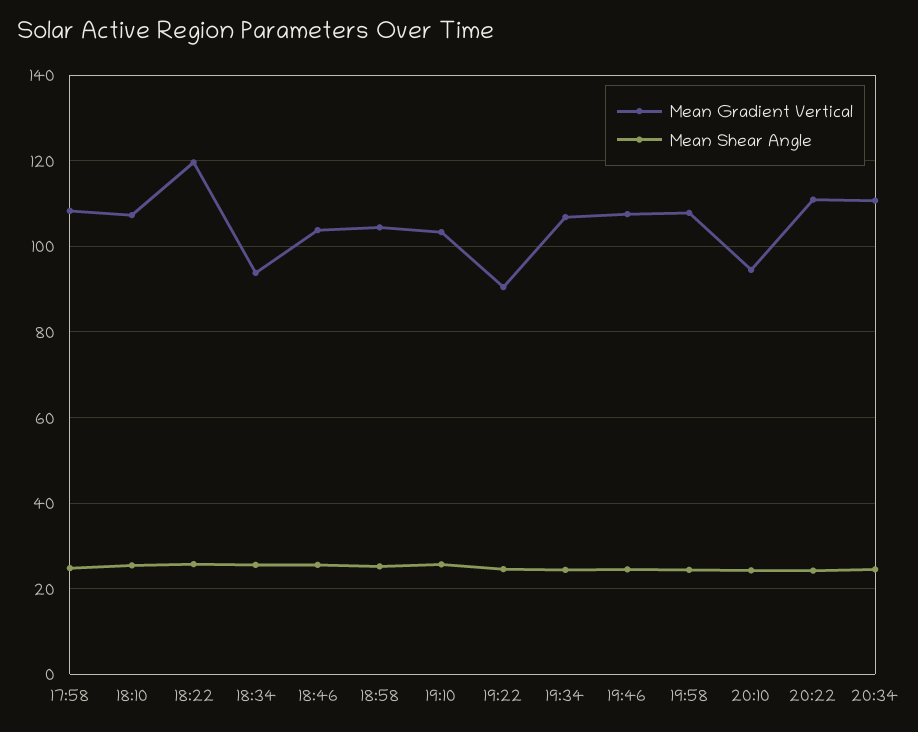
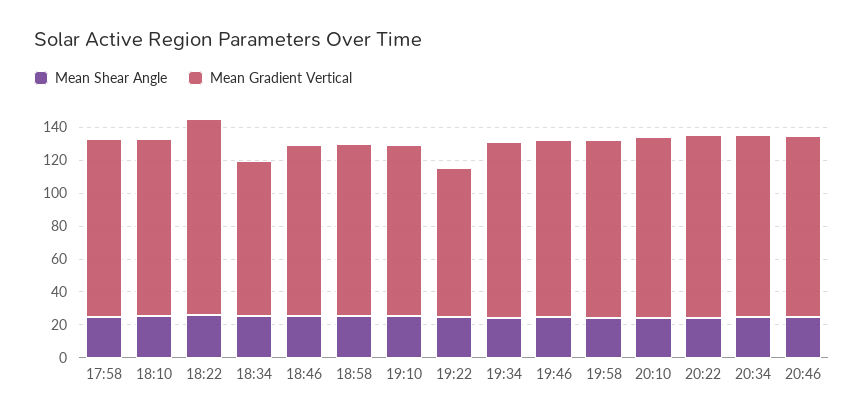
Mean Gradient Vertical, 20:10: 94 -> 110
Mean Shear Angle, 20:46: none -> 25
Mean Gradient Vertical, 20:46: none -> 110

